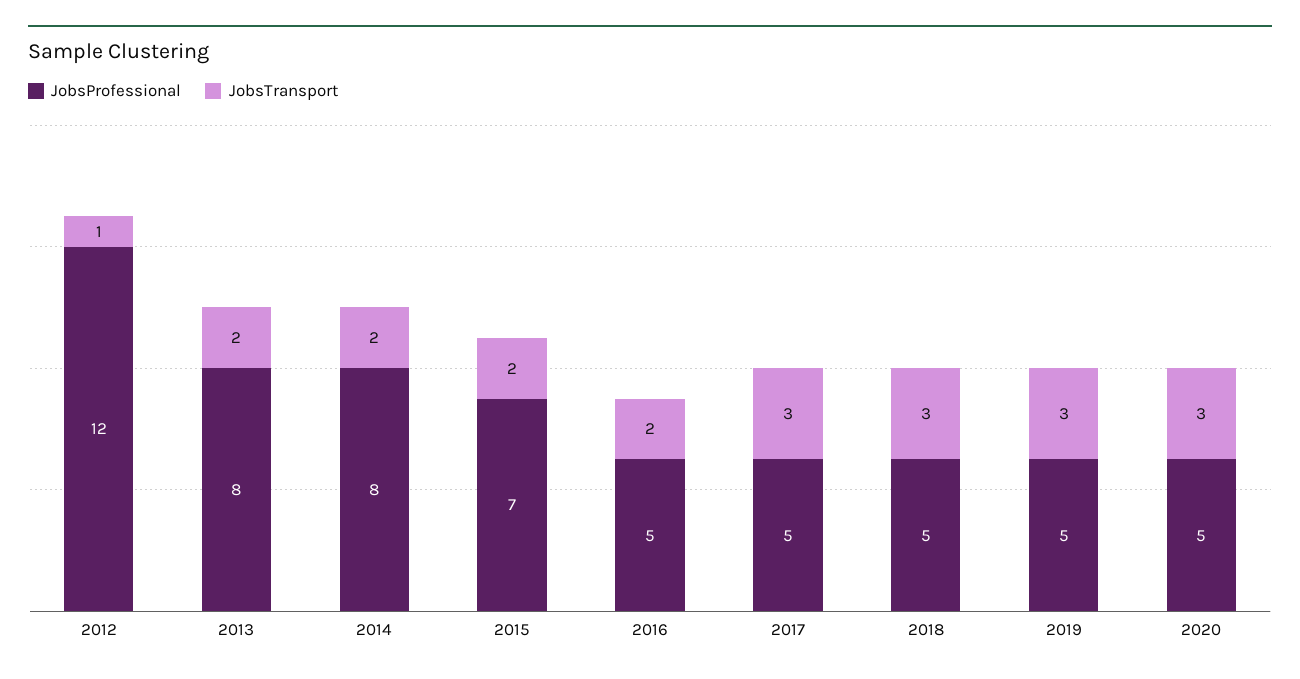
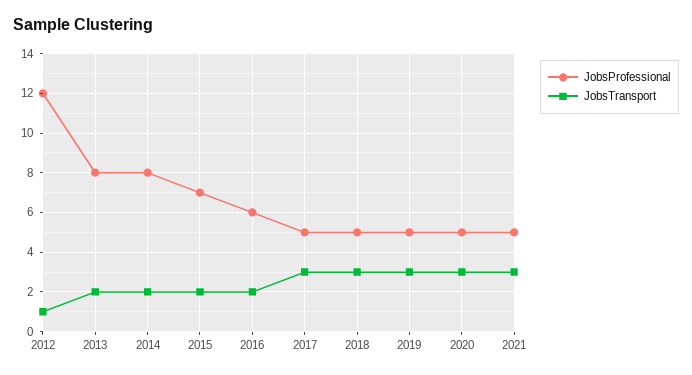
JobsProfessional, 2016: 5 -> 6
JobsProfessional, 2021: none -> 5
JobsTransport, 2021: none -> 3

